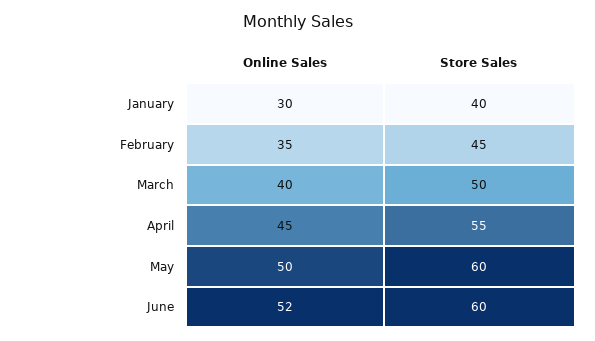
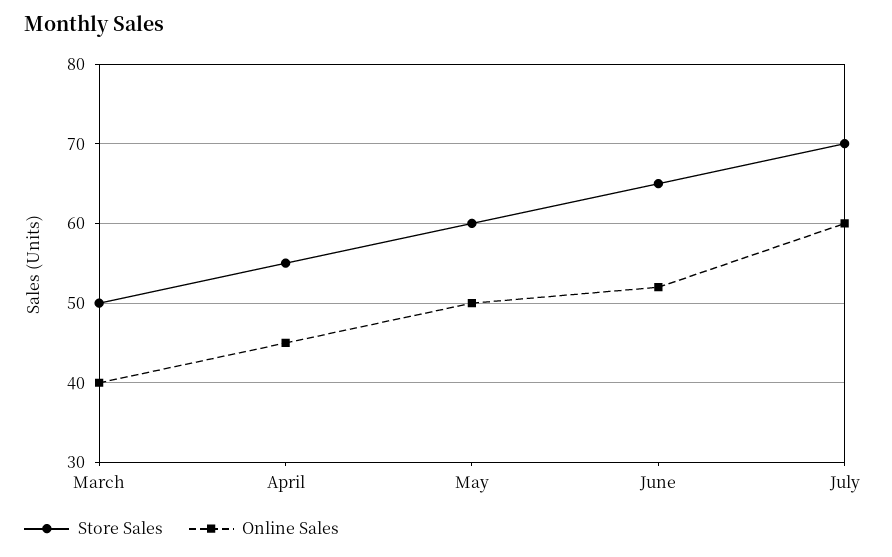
Online Sales, January: 30 -> none
Store Sales, January: 40 -> none
Online Sales, February: 35 -> none
Store Sales, February: 45 -> none
Store Sales, June: 60 -> 65
Store Sales, July: none -> 70
Online Sales, July: none -> 60

